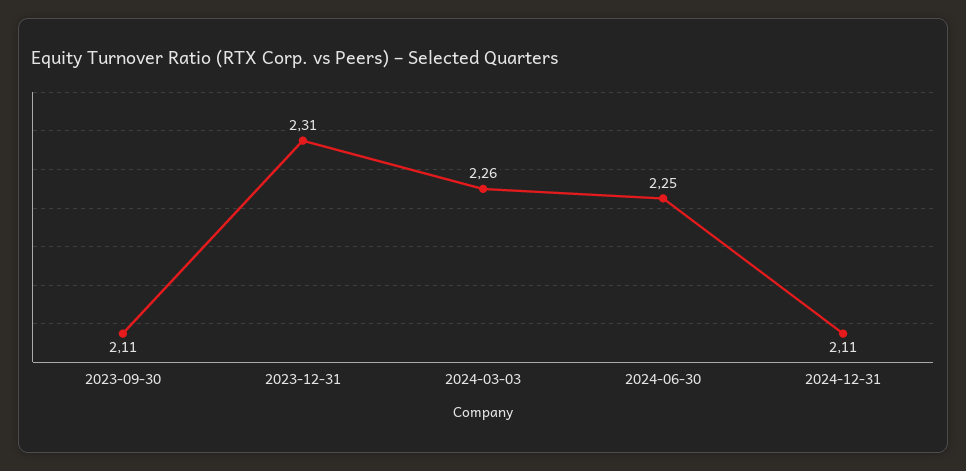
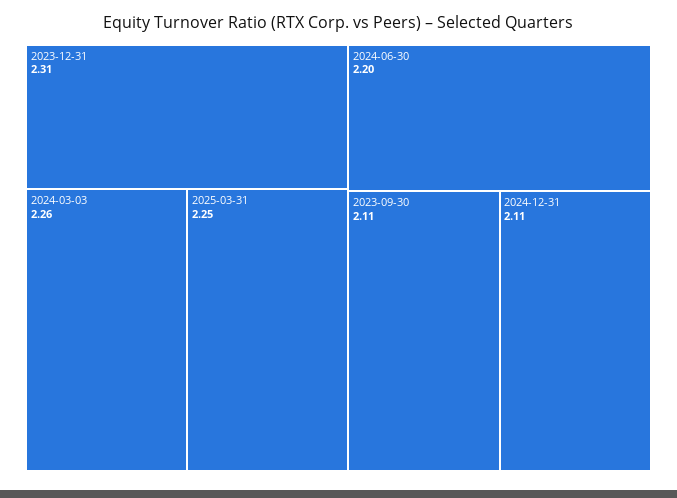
2024-06-30: 2.25 -> 2.2
2025-03-31: none -> 2.25

